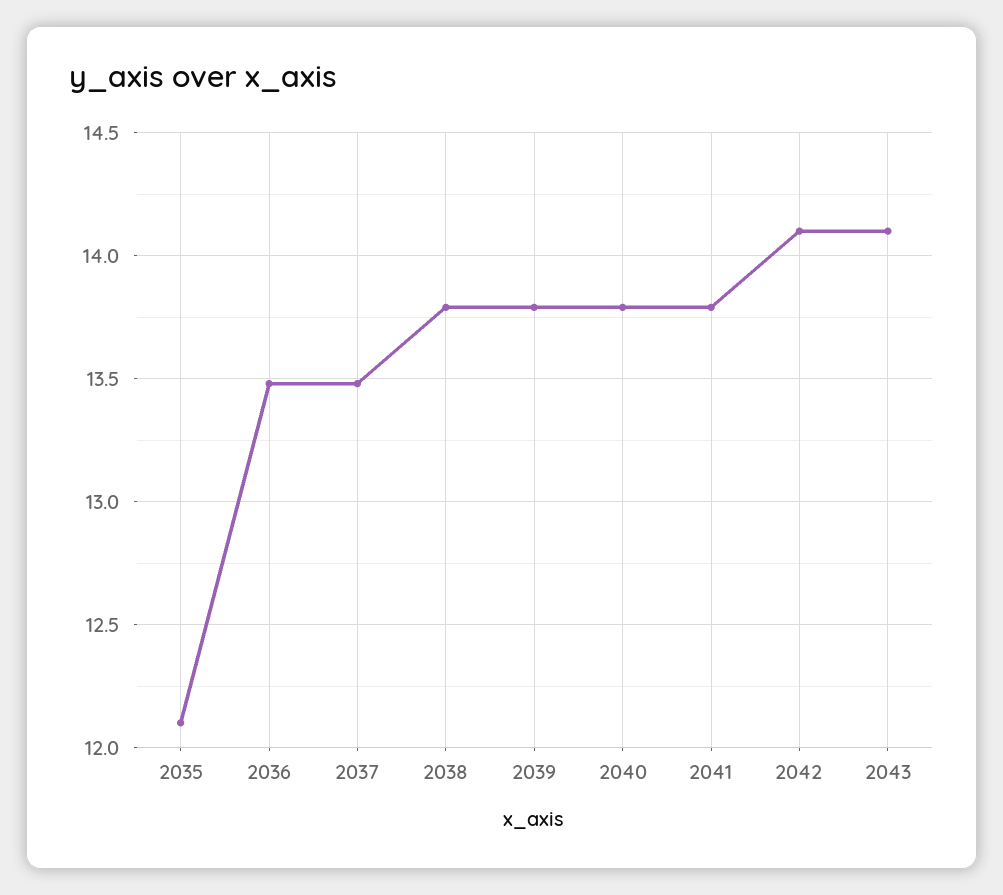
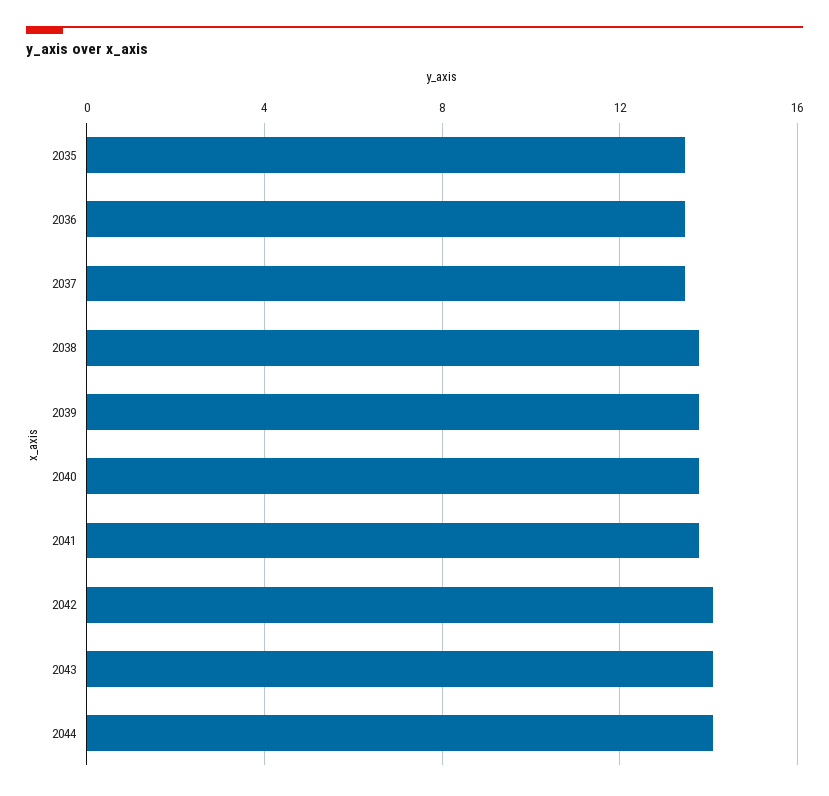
2035: 12.1 -> 13.5
2044: none -> 14

